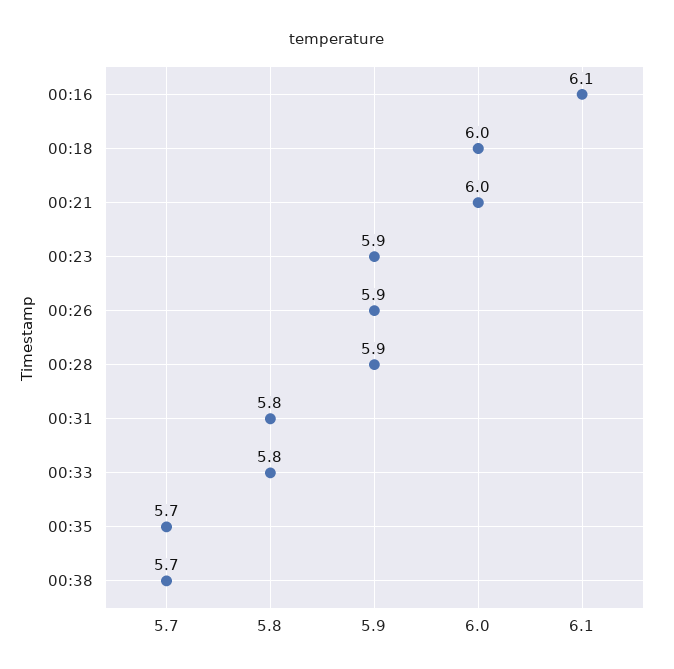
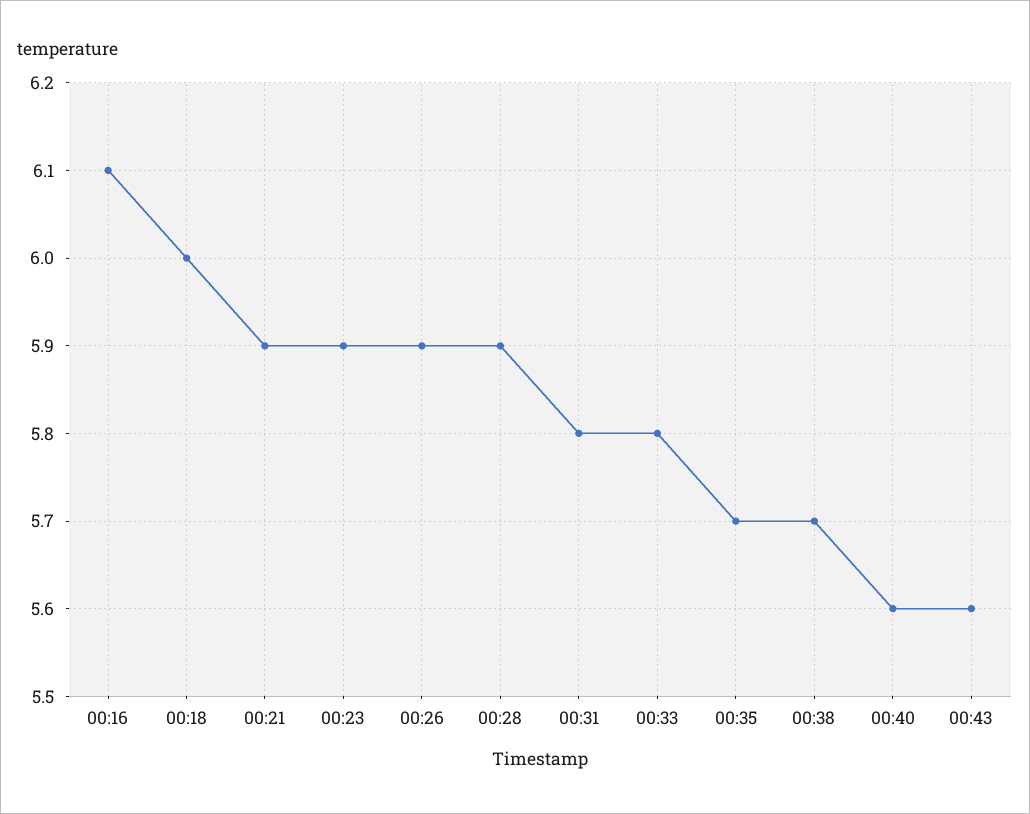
00:21: 6 -> 5.9
00:40: none -> 5.6
00:43: none -> 5.6

